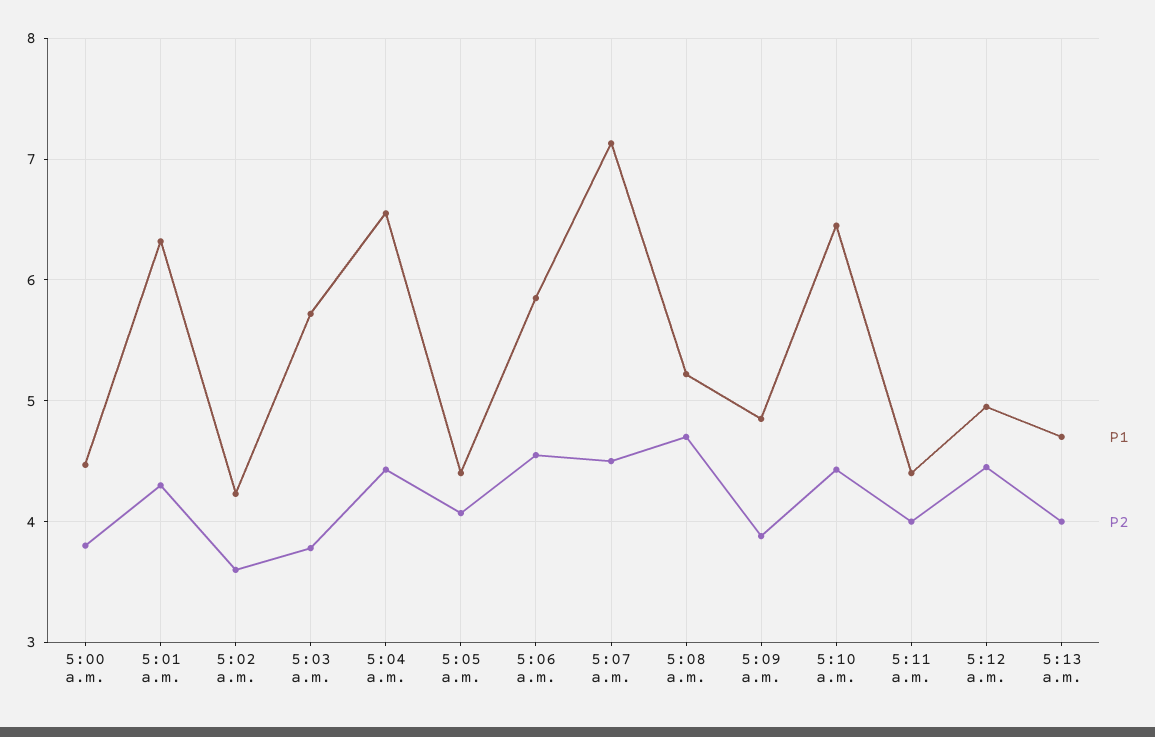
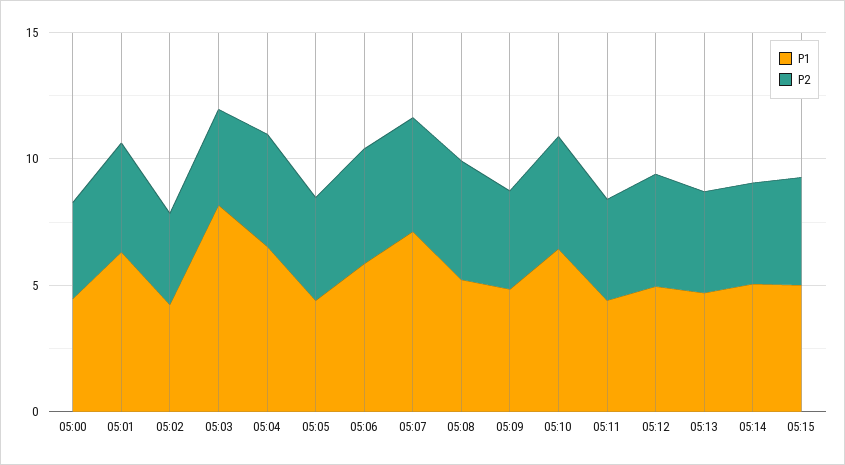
P1, 5:03 a.m.: 5.7 -> 8
P1, 05:14: none -> 5
P2, 05:14: none -> 4
P1, 05:15: none -> 5
P2, 05:15: none -> 4

